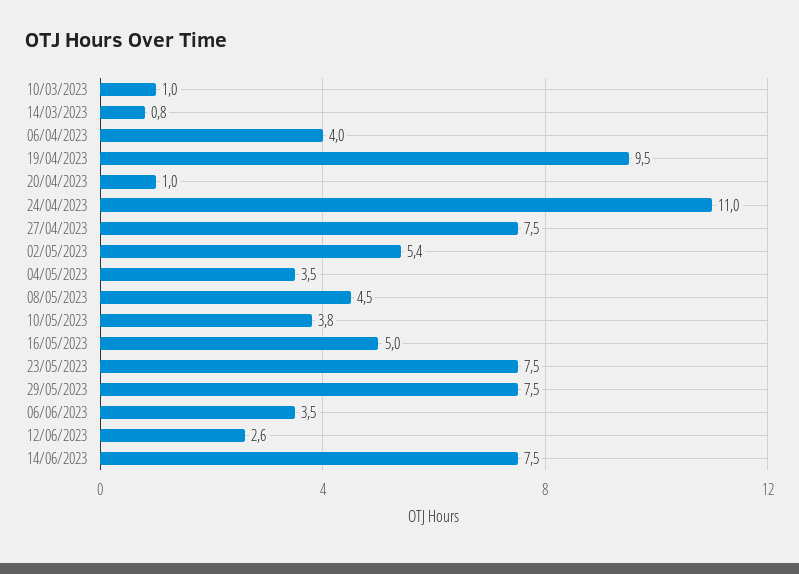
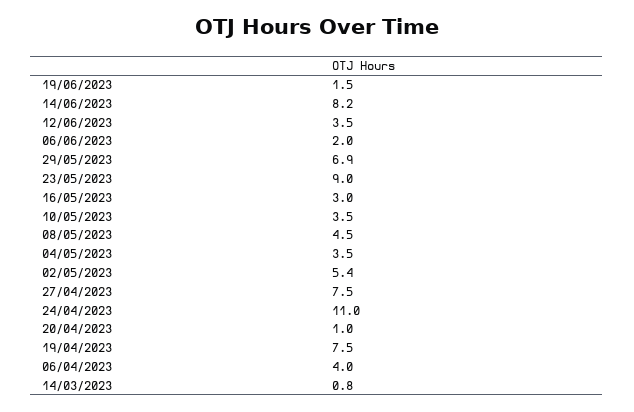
10/03/2023: 1 -> none
19/04/2023: 9.5 -> 7.5
10/05/2023: 3.8 -> 3.5
16/05/2023: 5 -> 3
23/05/2023: 7.5 -> 9
29/05/2023: 7.5 -> 6.9
06/06/2023: 3.5 -> 2
12/06/2023: 2.6 -> 3.5
14/06/2023: 7.5 -> 8.2
19/06/2023: none -> 1.5

